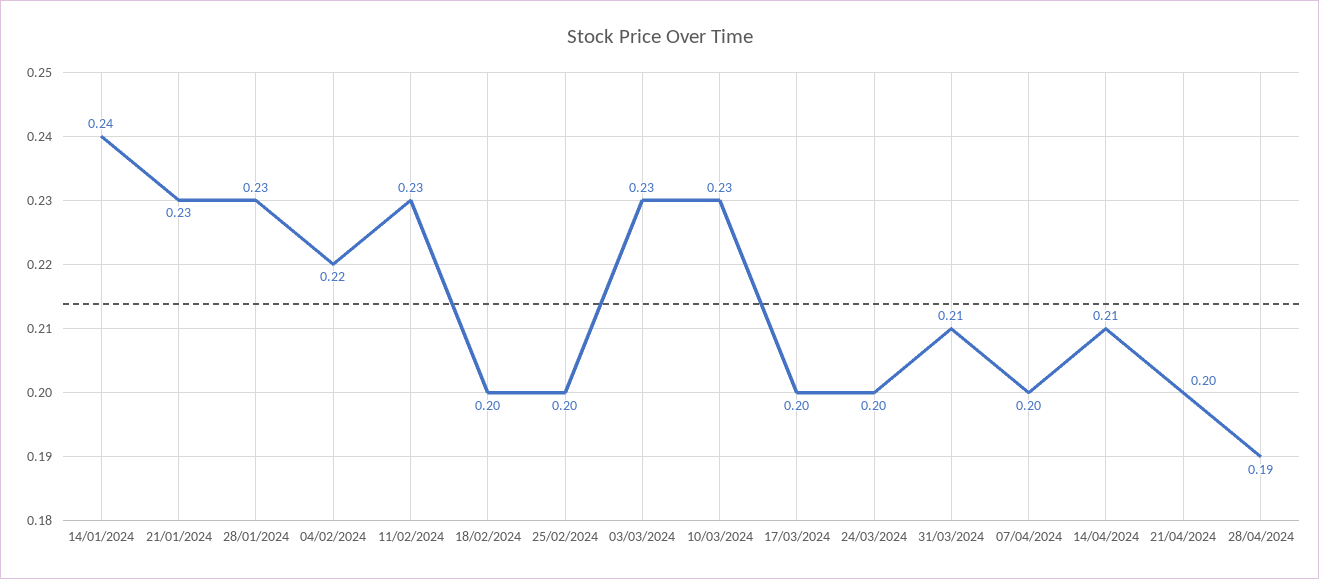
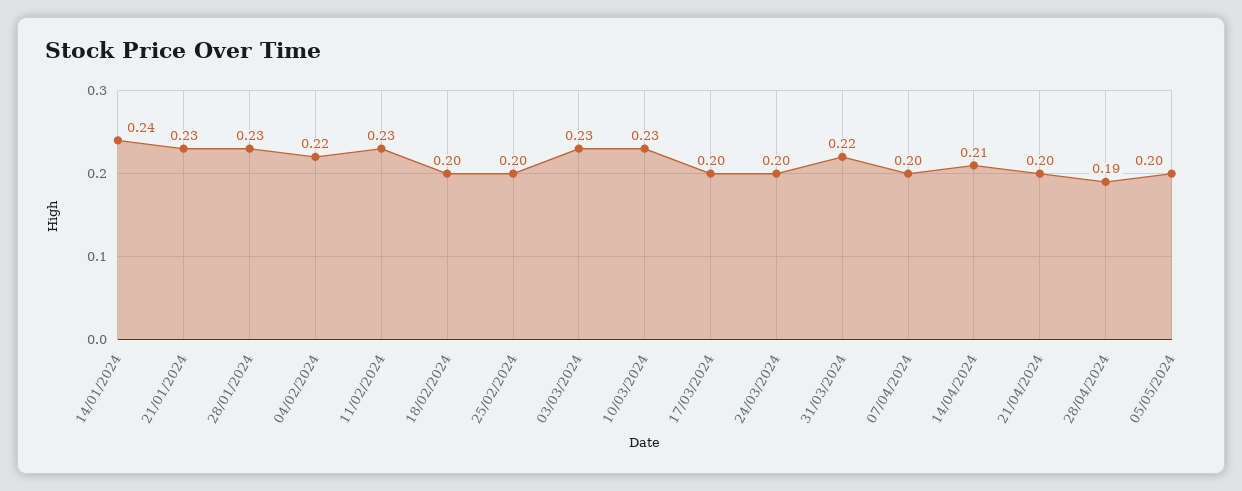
31/03/2024: 0.21 -> 0.22
05/05/2024: none -> 0.2

